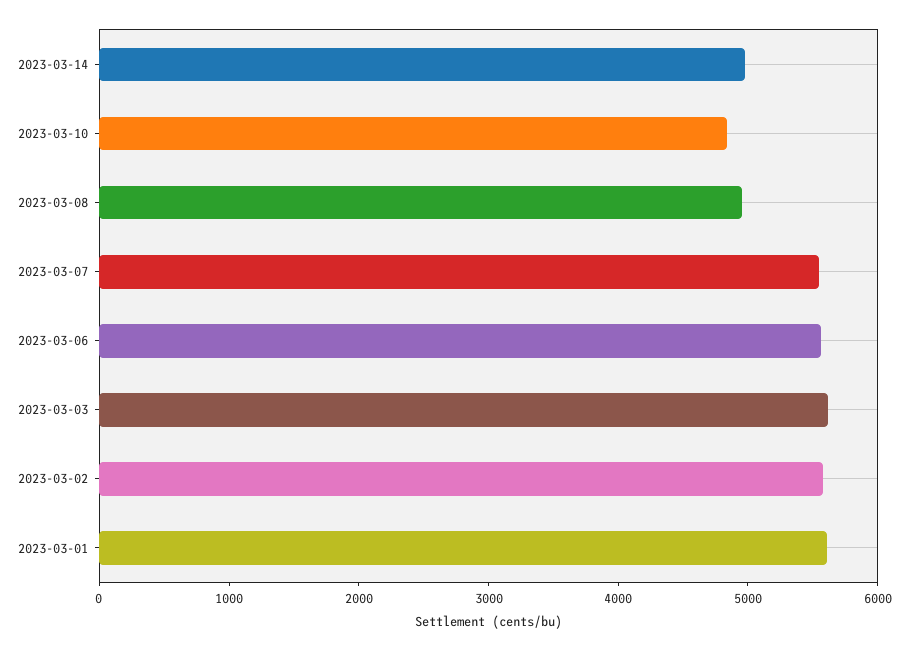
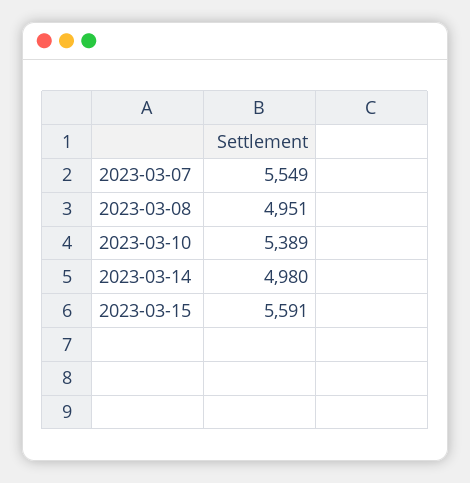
2023-03-10: 4800 -> 5389
2023-03-06: 5600 -> none
2023-03-03: 5600 -> none
2023-03-02: 5600 -> none
2023-03-01: 5600 -> none
2023-03-15: none -> 5591

